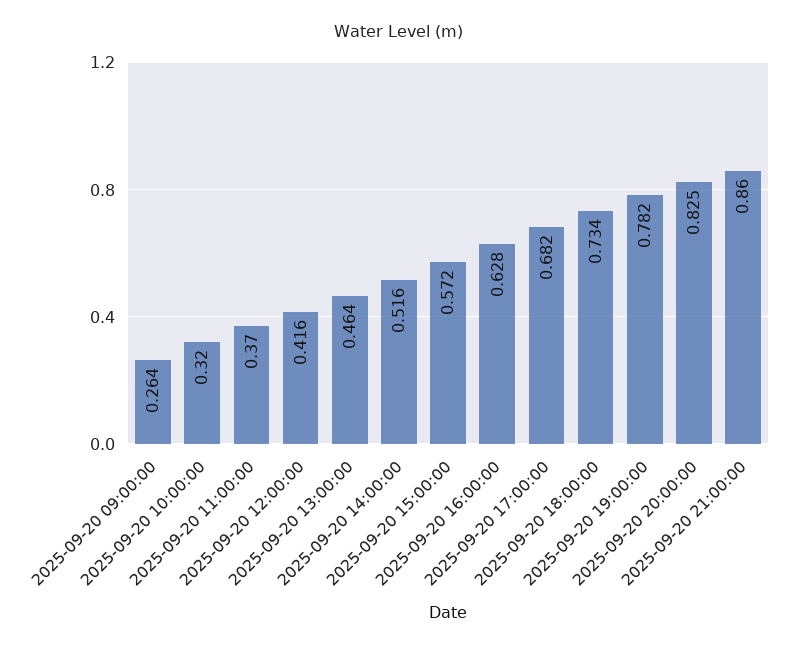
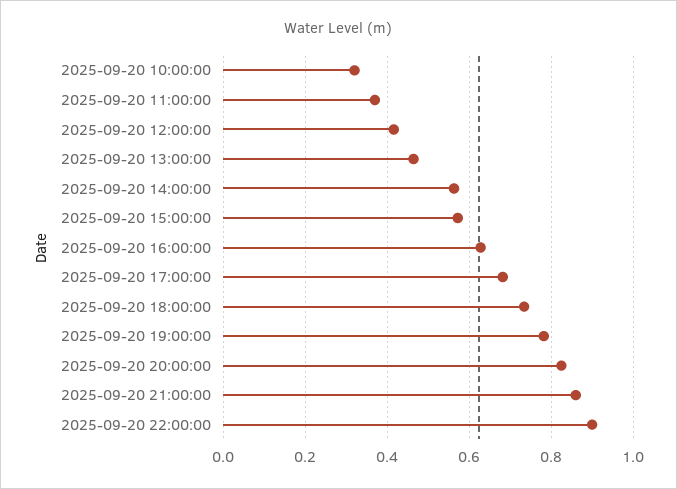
2025-09-20 09:00:00: 0.264 -> none
2025-09-20 14:00:00: 0.516 -> 0.56
2025-09-20 22:00:00: none -> 0.9

